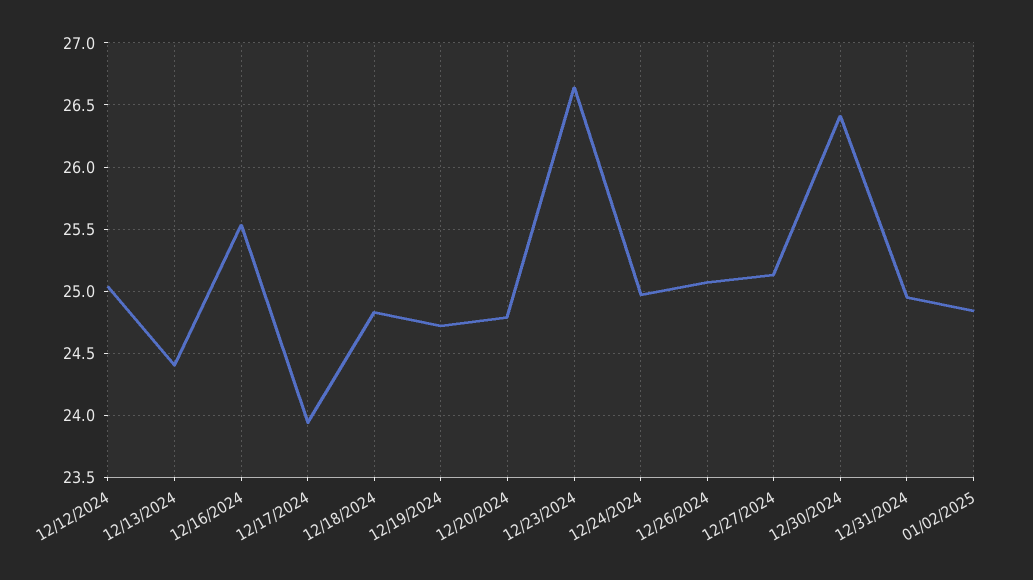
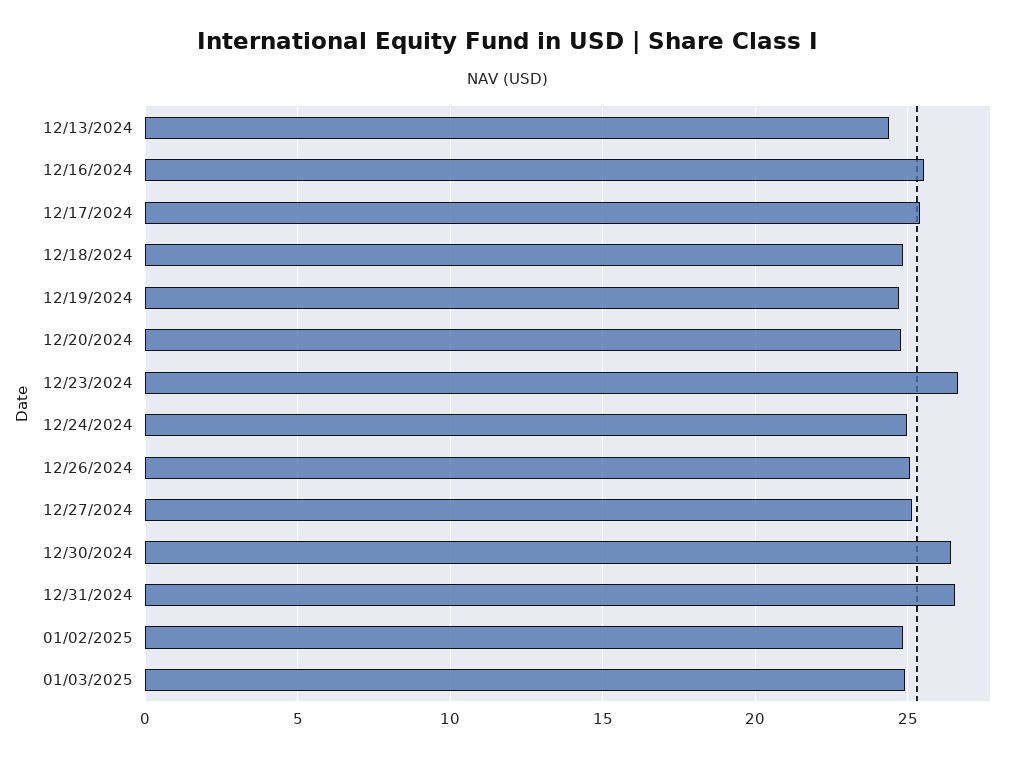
12/12/2024: 25.05 -> none
12/17/2024: 23.95 -> 25.5
12/31/2024: 24.95 -> 26.5
01/03/2025: none -> 25

